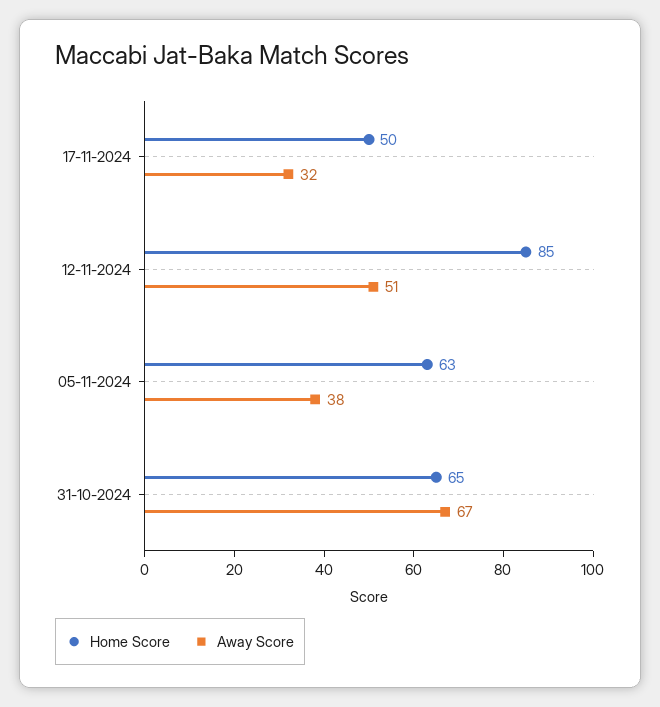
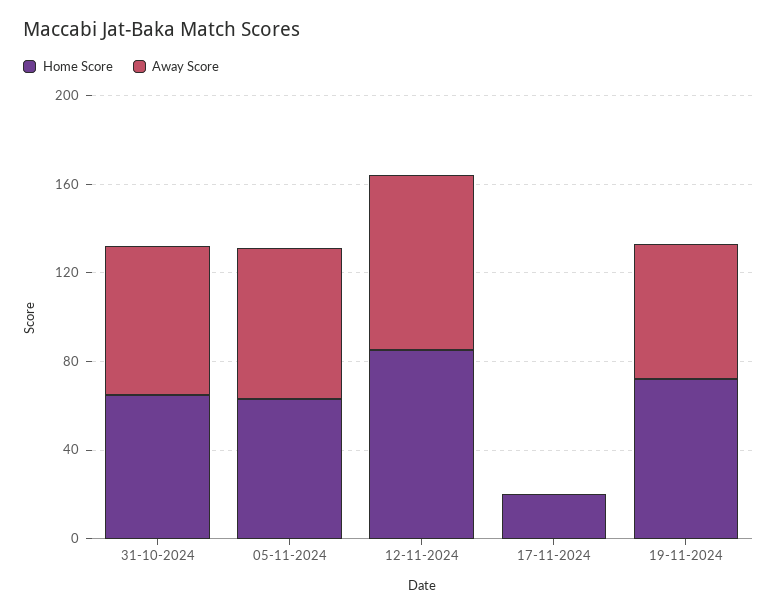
Home Score, 17-11-2024: 50 -> 20
Away Score, 17-11-2024: 32 -> 0
Away Score, 12-11-2024: 51 -> 80
Away Score, 05-11-2024: 38 -> 70
Home Score, 19-11-2024: none -> 70
Away Score, 19-11-2024: none -> 60

